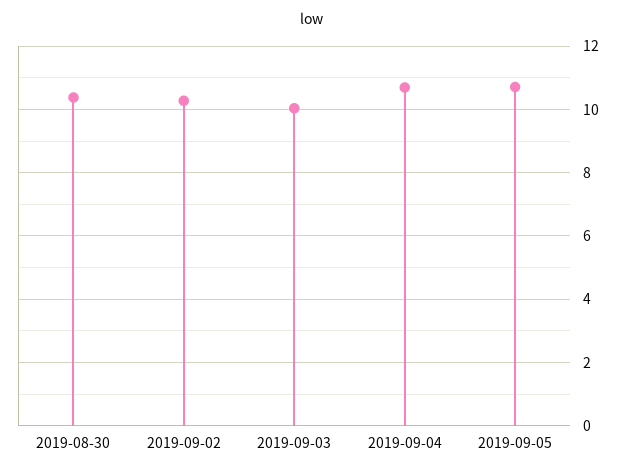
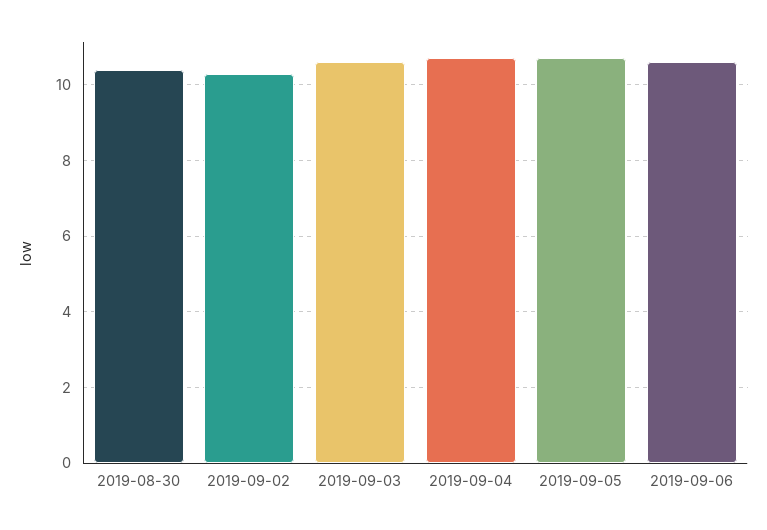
2019-09-03: 10 -> 10.6
2019-09-06: none -> 10.6

